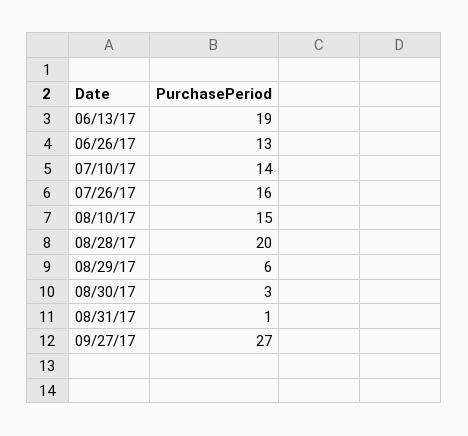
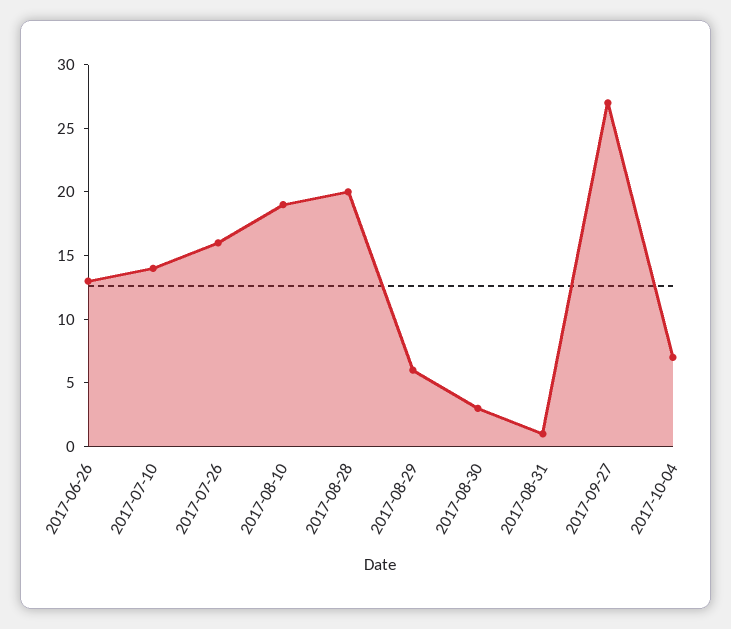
06/13/17: 19 -> none
08/10/17: 15 -> 19
2017-10-04: none -> 7

